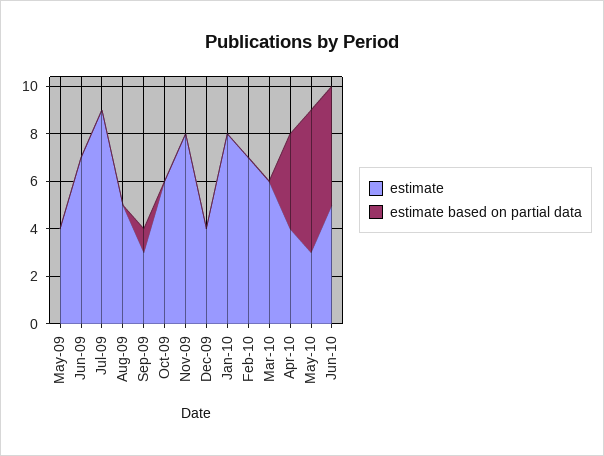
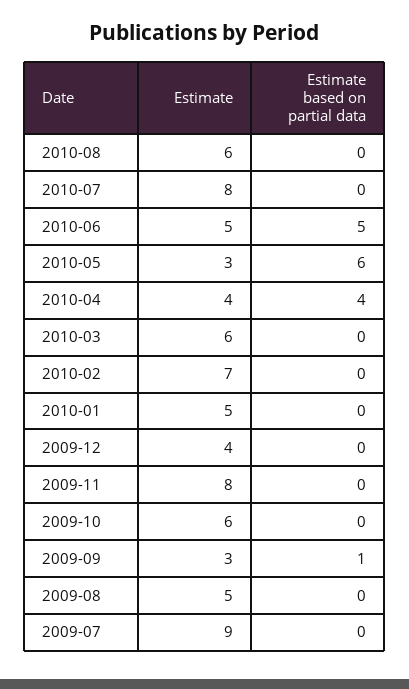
estimate, May-09: 4 -> none
estimate based on partial data, May-09: 0 -> none
estimate, Jun-09: 7 -> none
estimate based on partial data, Jun-09: 0 -> none
estimate, Jan-10: 8 -> 5
estimate, 2010-08: none -> 6
estimate based on partial data, 2010-08: none -> 0
estimate, 2010-07: none -> 8
estimate based on partial data, 2010-07: none -> 0

